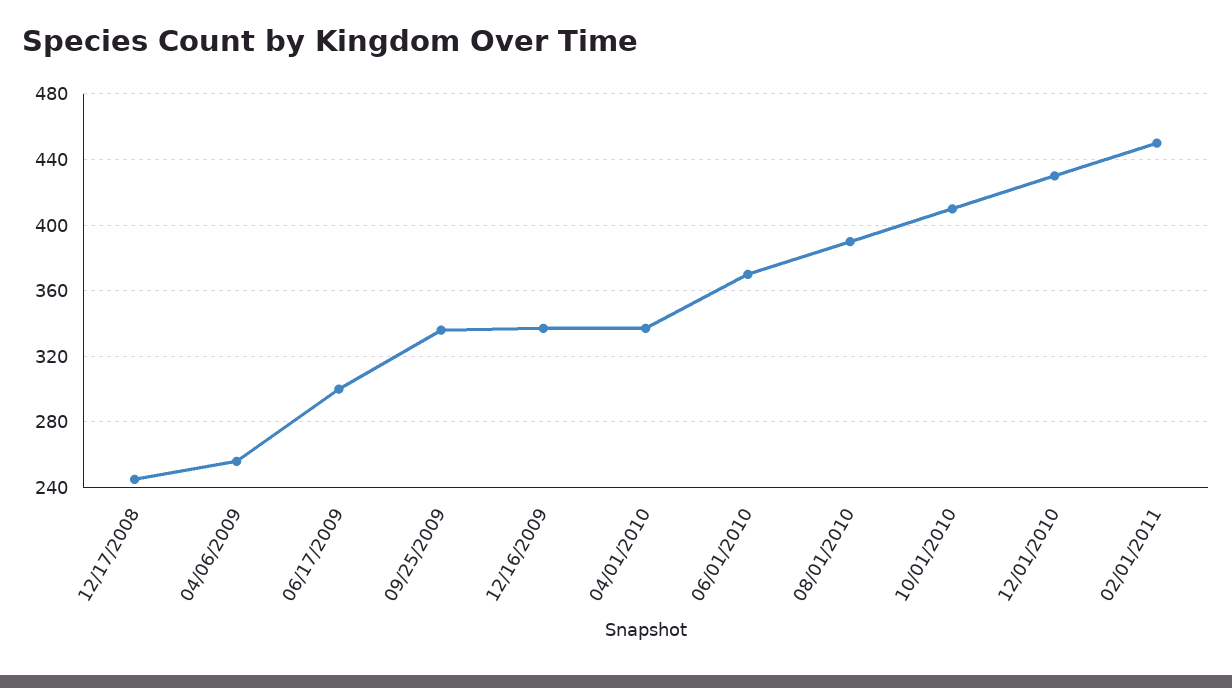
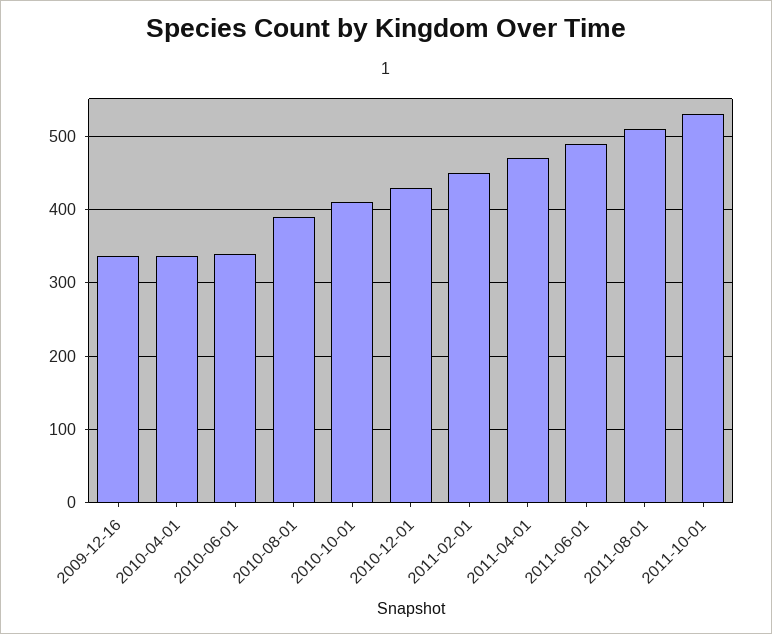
12/17/2008: 245 -> none
04/06/2009: 255 -> none
06/17/2009: 300 -> none
09/25/2009: 335 -> none
06/01/2010: 370 -> 340
2011-04-01: none -> 470
2011-06-01: none -> 490
2011-08-01: none -> 510
2011-10-01: none -> 530

